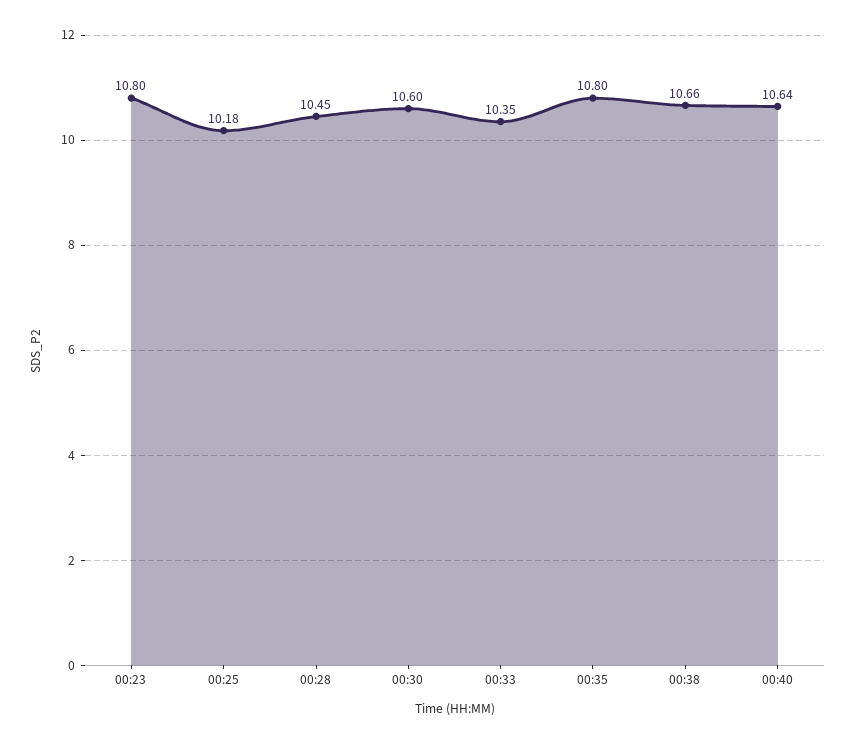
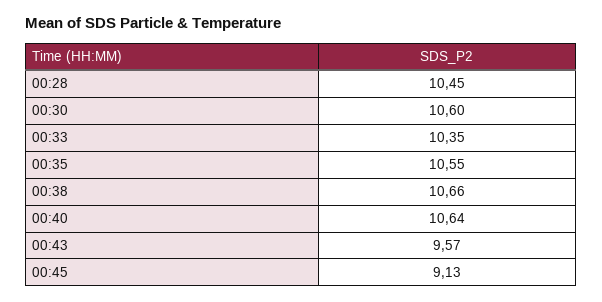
00:23: 10.8 -> none
00:25: 10.18 -> none
00:35: 10.8 -> 10.55
00:43: none -> 9.57
00:45: none -> 9.13

